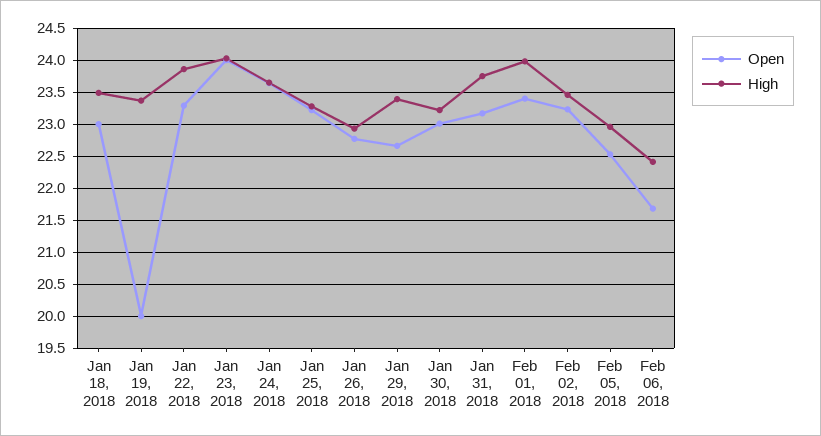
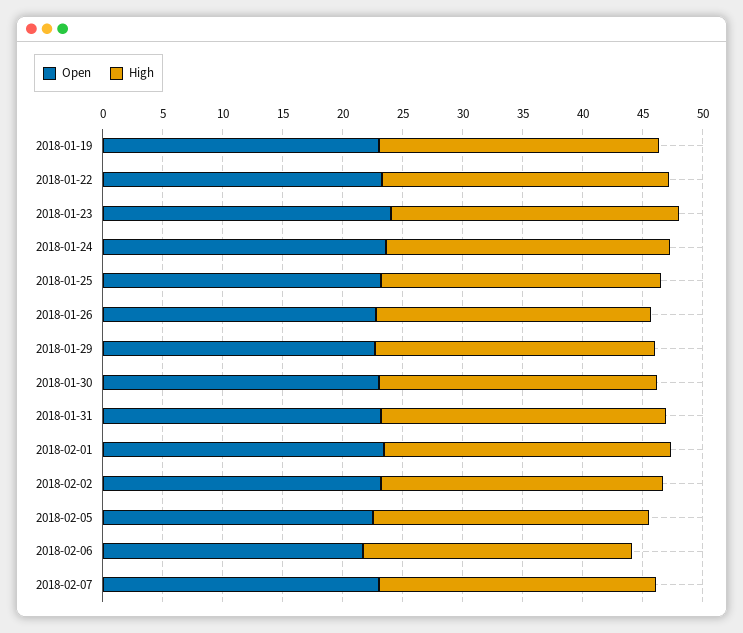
Open, Jan 18, 2018: 23 -> none
High, Jan 18, 2018: 23.5 -> none
Open, Jan 19, 2018: 20 -> 23
Open, 2018-02-07: none -> 23
High, 2018-02-07: none -> 23

